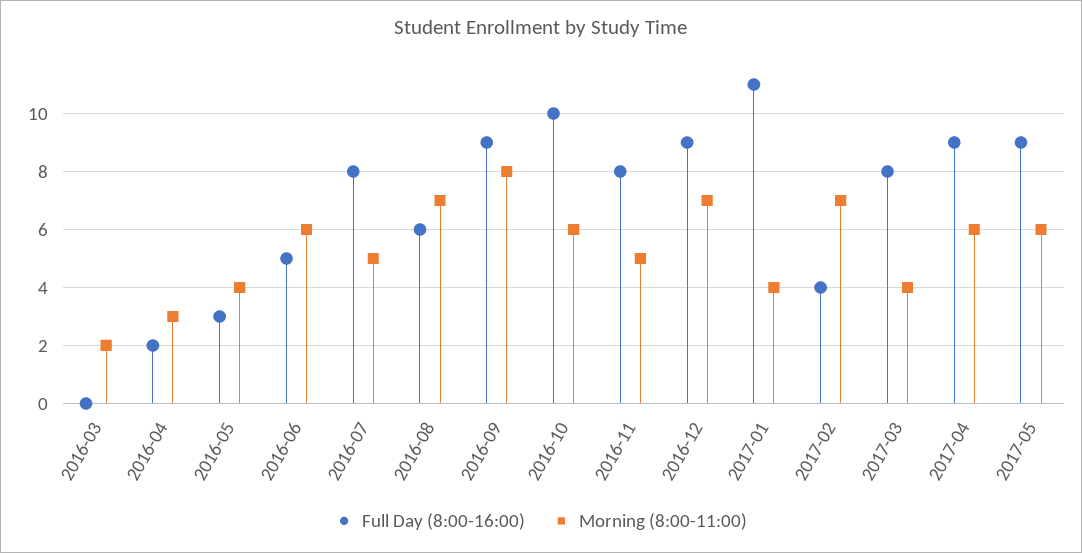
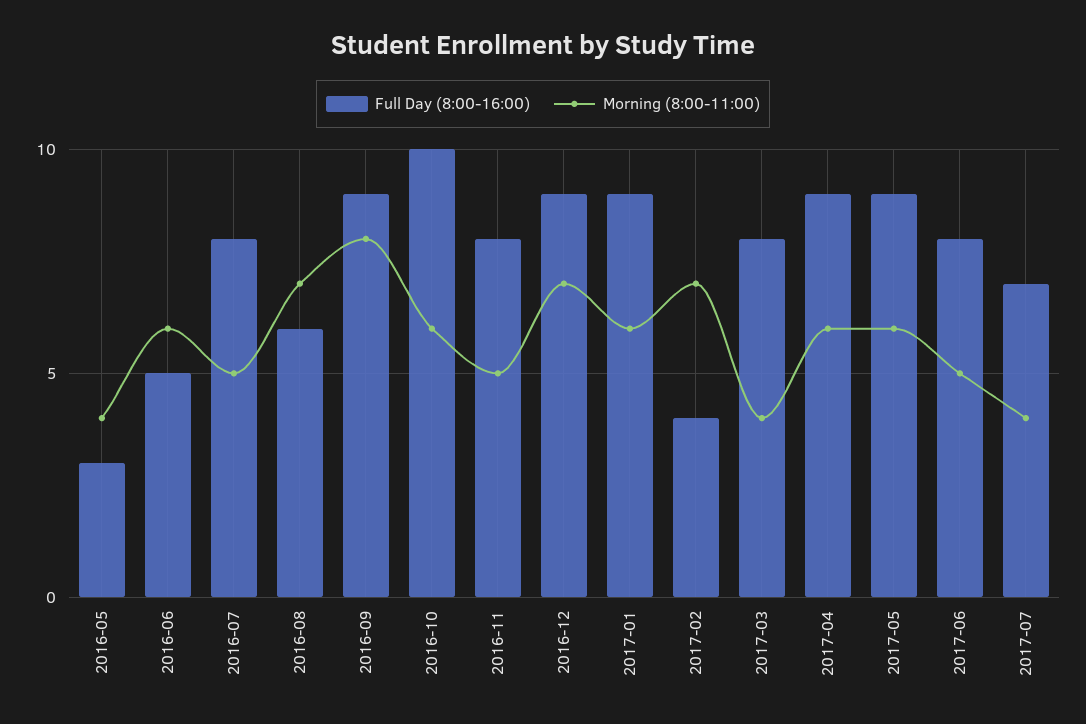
Full Day (8:00-16:00), 2016-03: 0 -> none
Morning (8:00-11:00), 2016-03: 2 -> none
Full Day (8:00-16:00), 2016-04: 2 -> none
Morning (8:00-11:00), 2016-04: 3 -> none
Full Day (8:00-16:00), 2017-01: 11 -> 9
Morning (8:00-11:00), 2017-01: 4 -> 6
Full Day (8:00-16:00), 2017-06: none -> 8
Morning (8:00-11:00), 2017-06: none -> 5
Full Day (8:00-16:00), 2017-07: none -> 7
Morning (8:00-11:00), 2017-07: none -> 4

